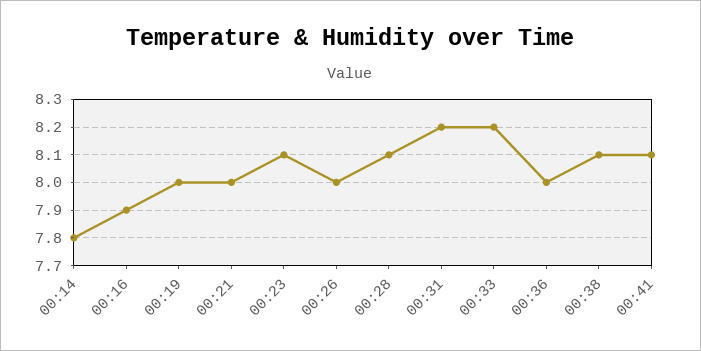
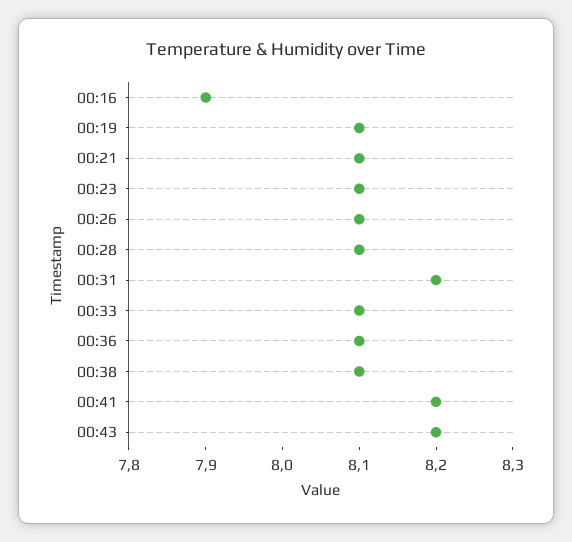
00:14: 7.8 -> none
00:19: 8 -> 8.1
00:21: 8 -> 8.1
00:26: 8 -> 8.1
00:33: 8.2 -> 8.1
00:36: 8 -> 8.1
00:41: 8.1 -> 8.2
00:43: none -> 8.2

